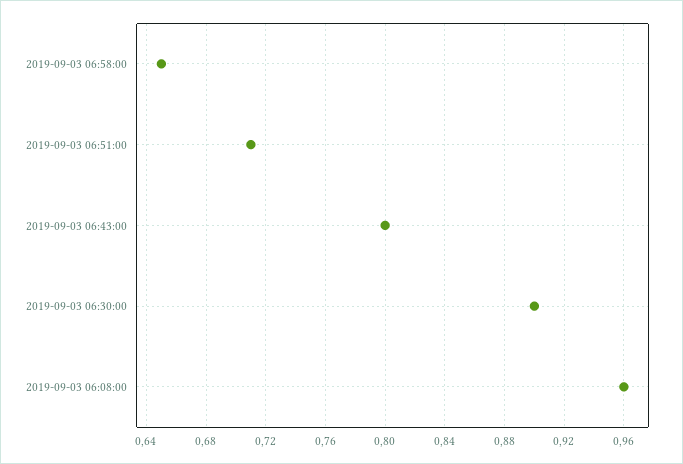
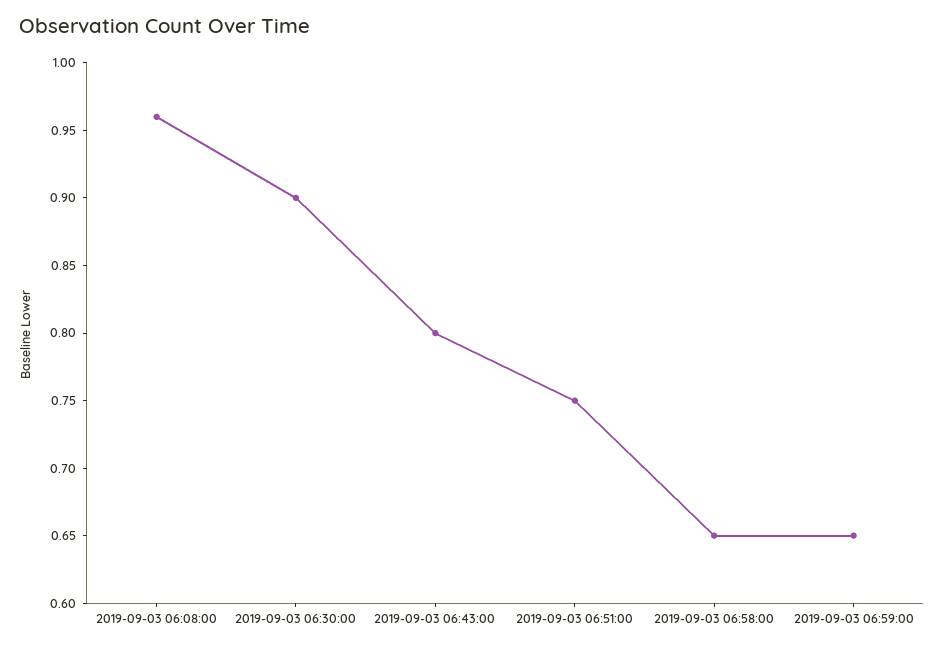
2019-09-03 06:51:00: 0.71 -> 0.75
2019-09-03 06:59:00: none -> 0.65

